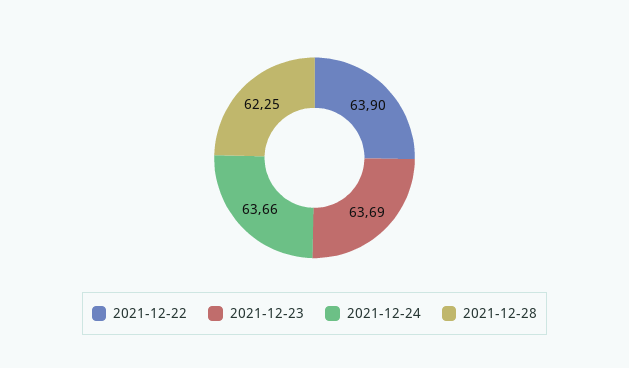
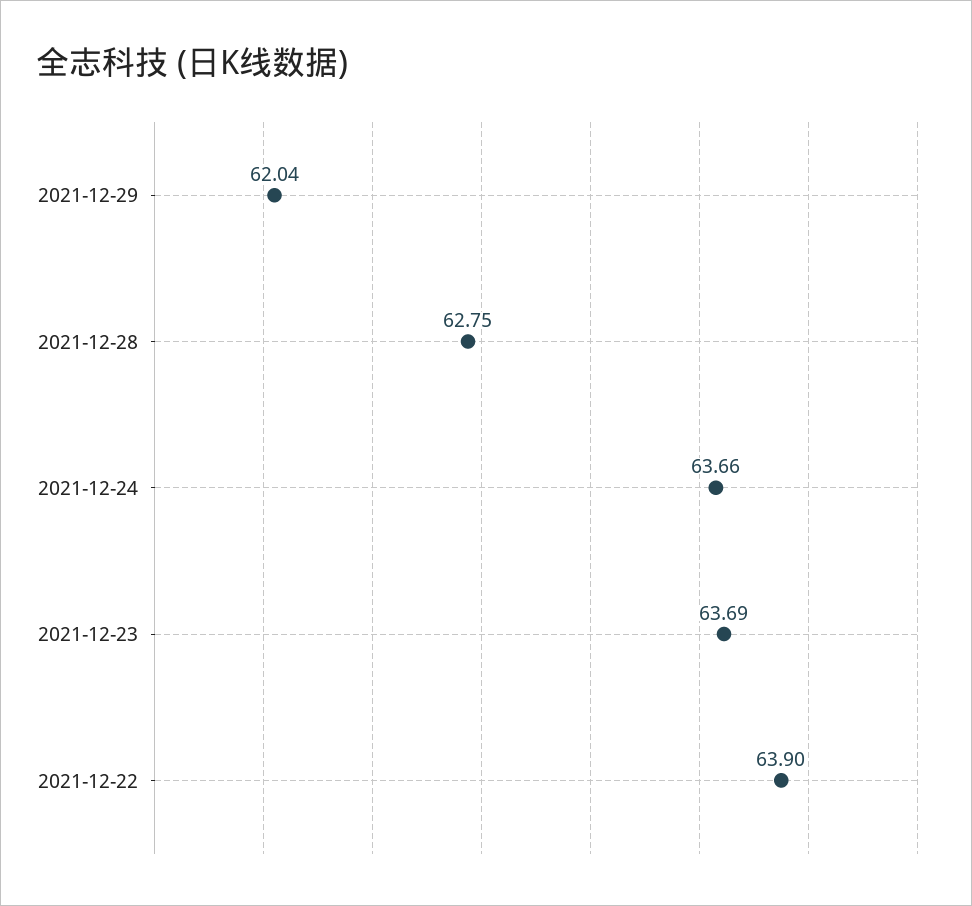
2021-12-28: 62.25 -> 62.75
2021-12-29: none -> 62.04

